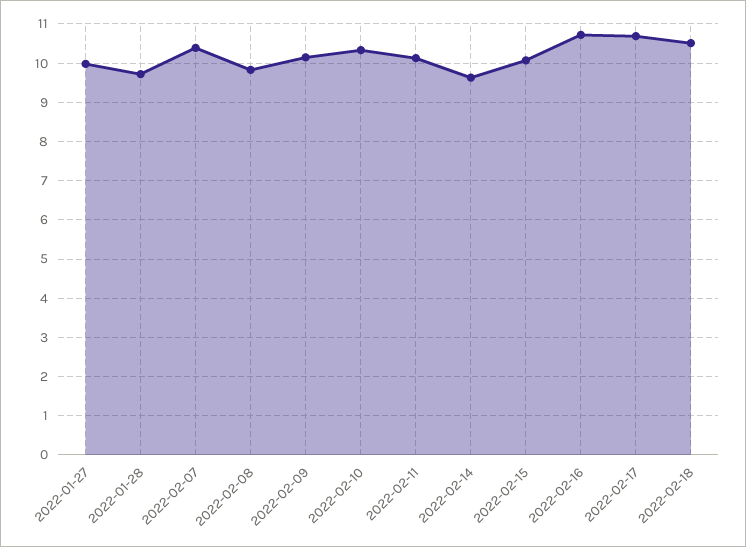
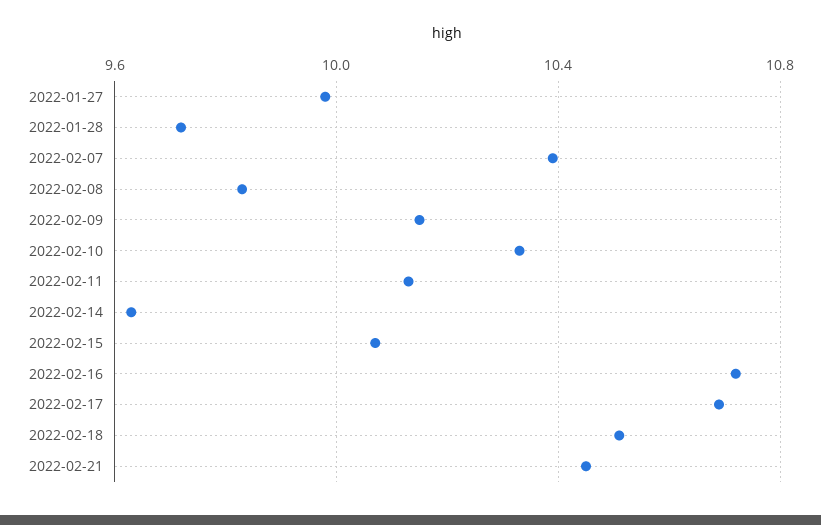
2022-02-21: none -> 10.45

